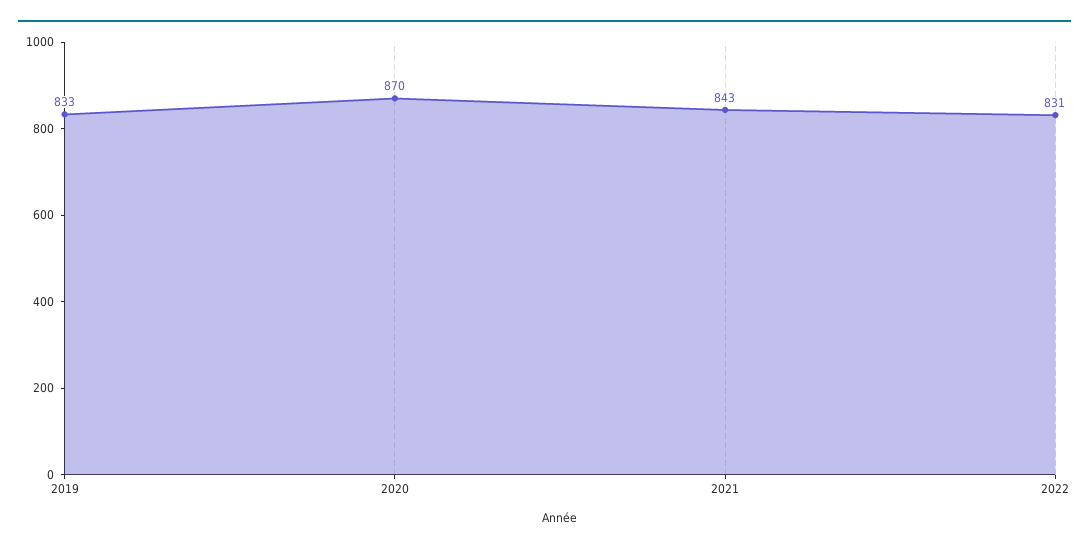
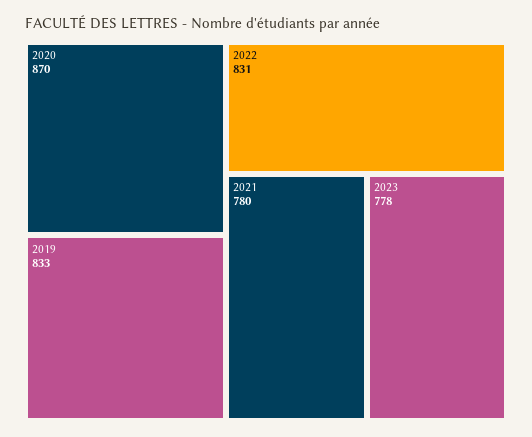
2021: 843 -> 780
2023: none -> 778

